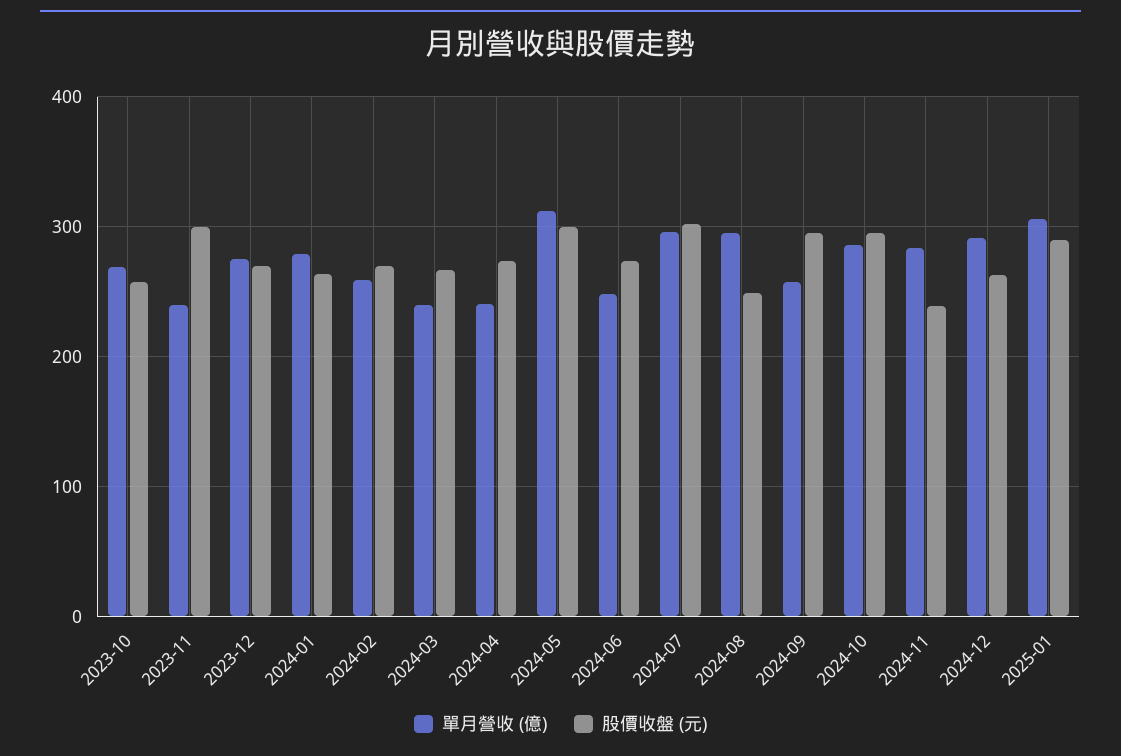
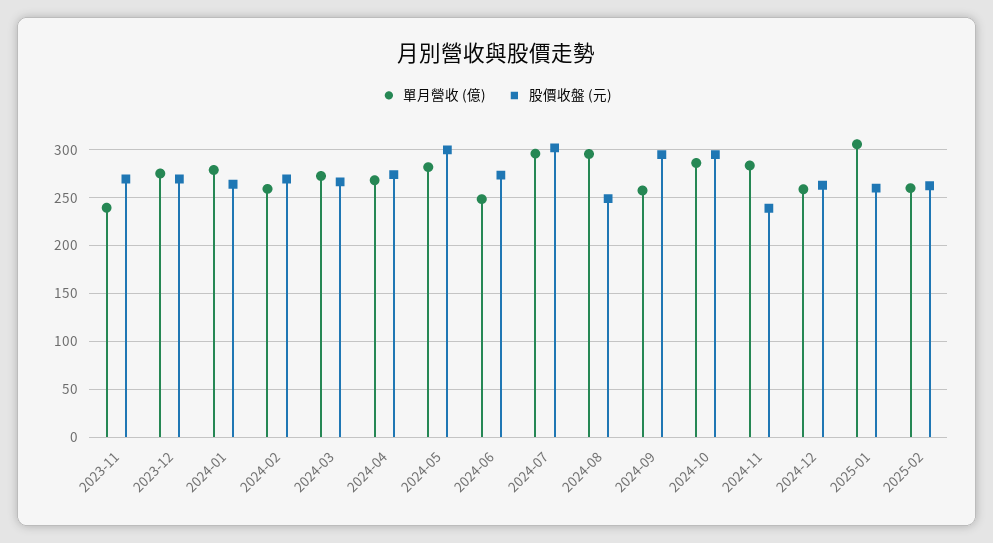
單月營收 (億), 2023-10: 270 -> none
股價收盤 (元), 2023-10: 260 -> none
股價收盤 (元), 2023-11: 300 -> 270
單月營收 (億), 2024-03: 240 -> 270
單月營收 (億), 2024-04: 240 -> 270
單月營收 (億), 2024-05: 310 -> 280
單月營收 (億), 2024-12: 290 -> 260
股價收盤 (元), 2025-01: 290 -> 260
單月營收 (億), 2025-02: none -> 260
股價收盤 (元), 2025-02: none -> 260

